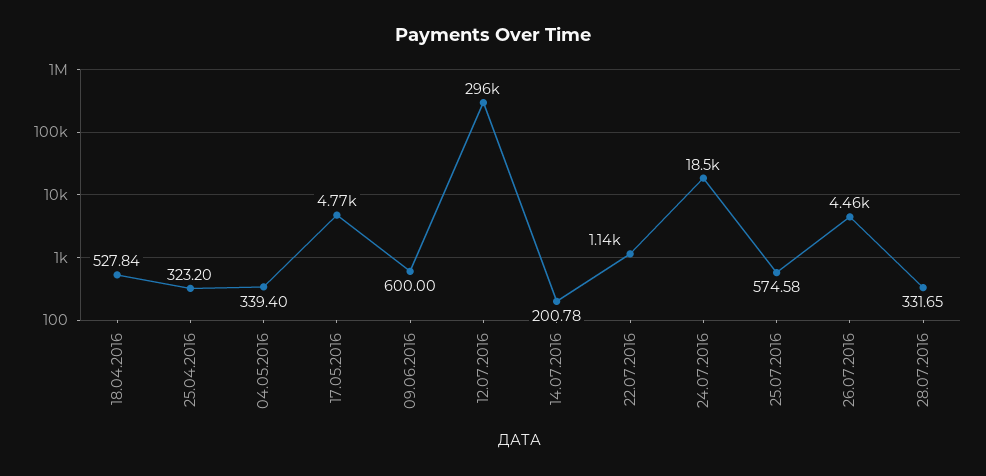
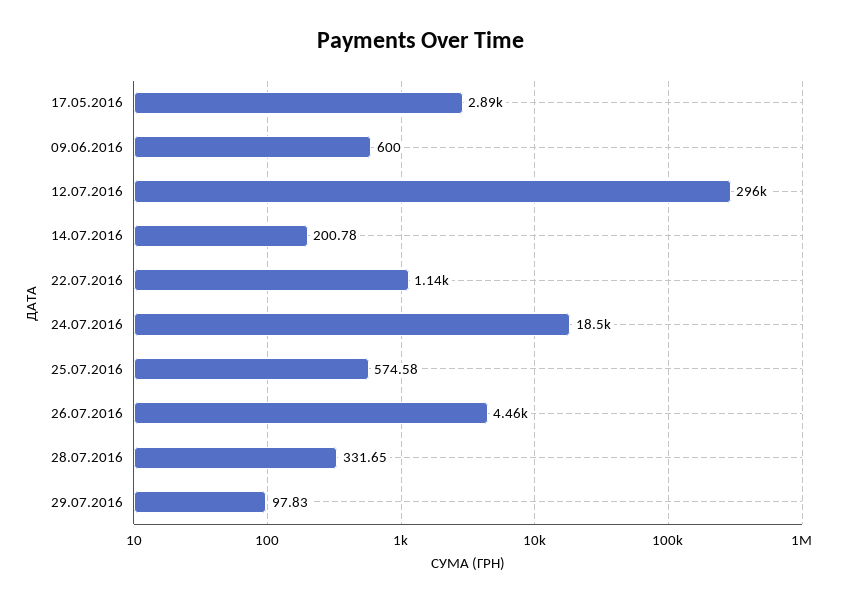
18.04.2016: 527.84 -> none
25.04.2016: 323.2 -> none
04.05.2016: 339.4 -> none
17.05.2016: 4770 -> 2890
29.07.2016: none -> 97.83

